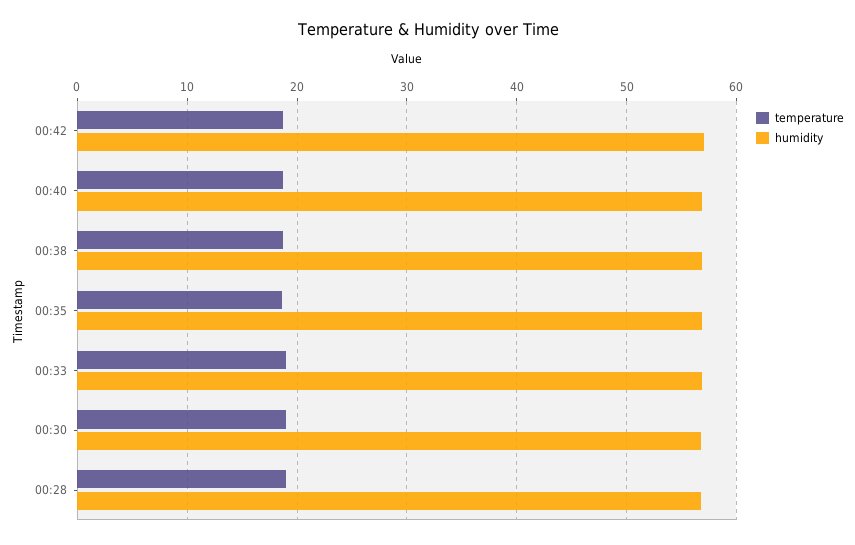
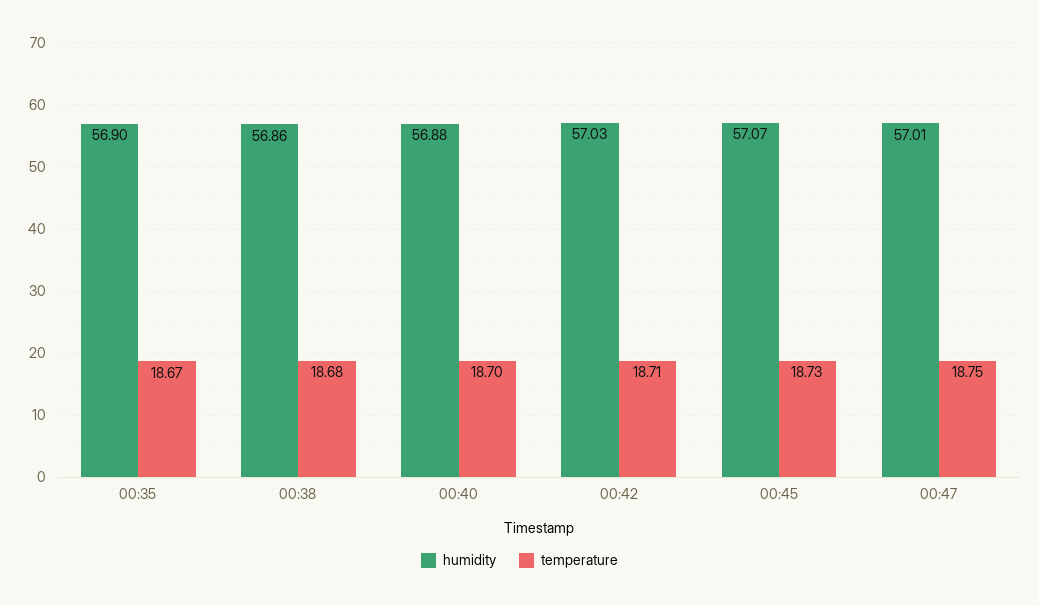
temperature, 00:33: 19 -> none
humidity, 00:33: 57 -> none
temperature, 00:30: 19 -> none
humidity, 00:30: 57 -> none
temperature, 00:28: 19 -> none
humidity, 00:28: 57 -> none
humidity, 00:45: none -> 57.07
temperature, 00:45: none -> 18.73
humidity, 00:47: none -> 57.01
temperature, 00:47: none -> 18.75

